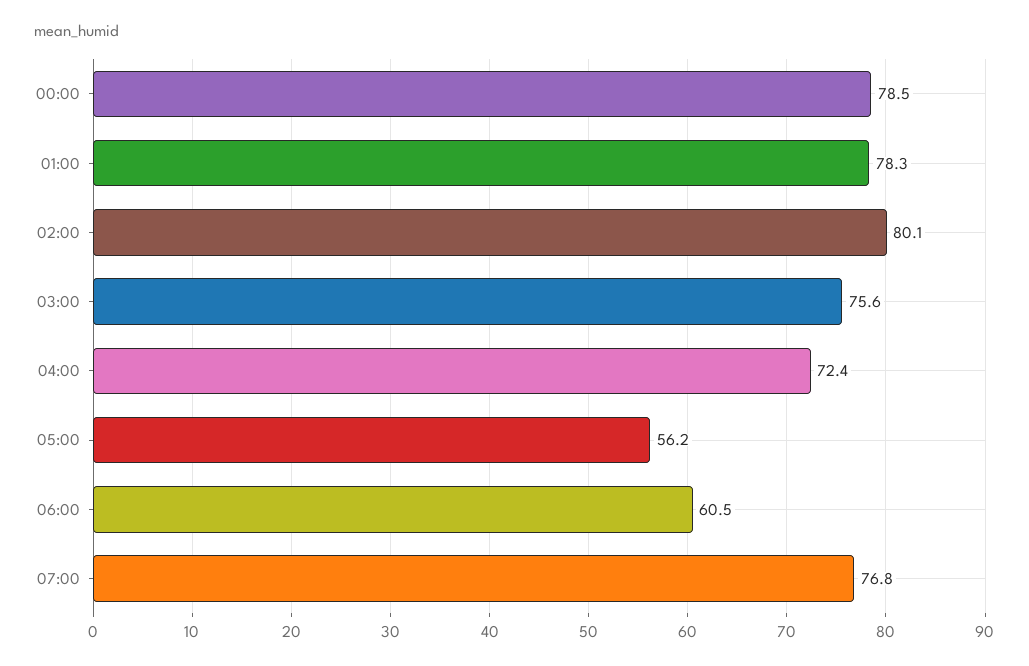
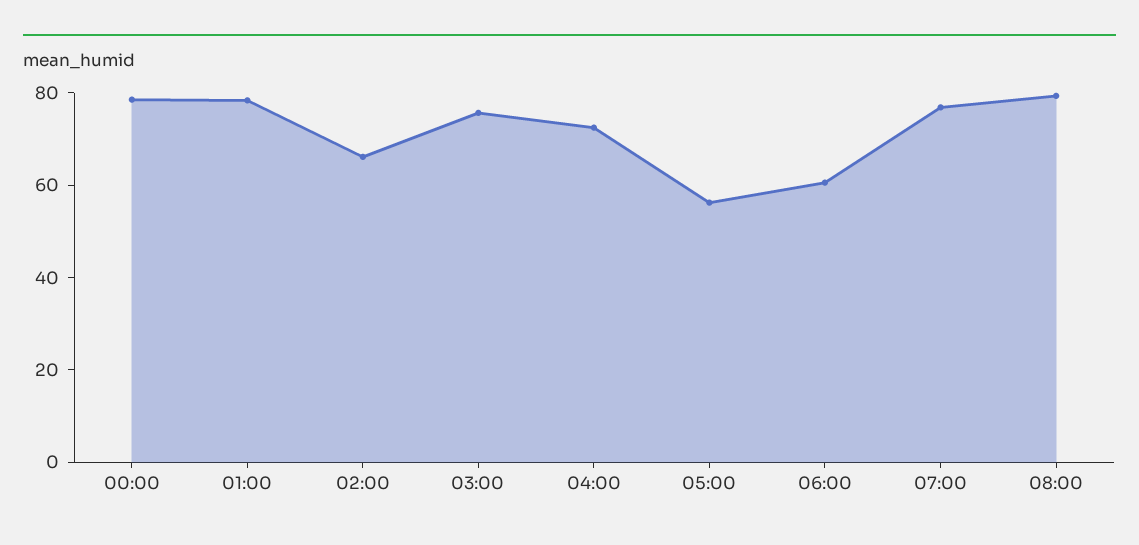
02:00: 80.1 -> 65
08:00: none -> 80

